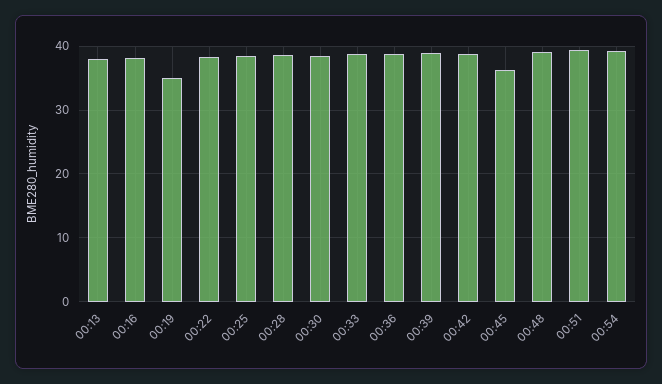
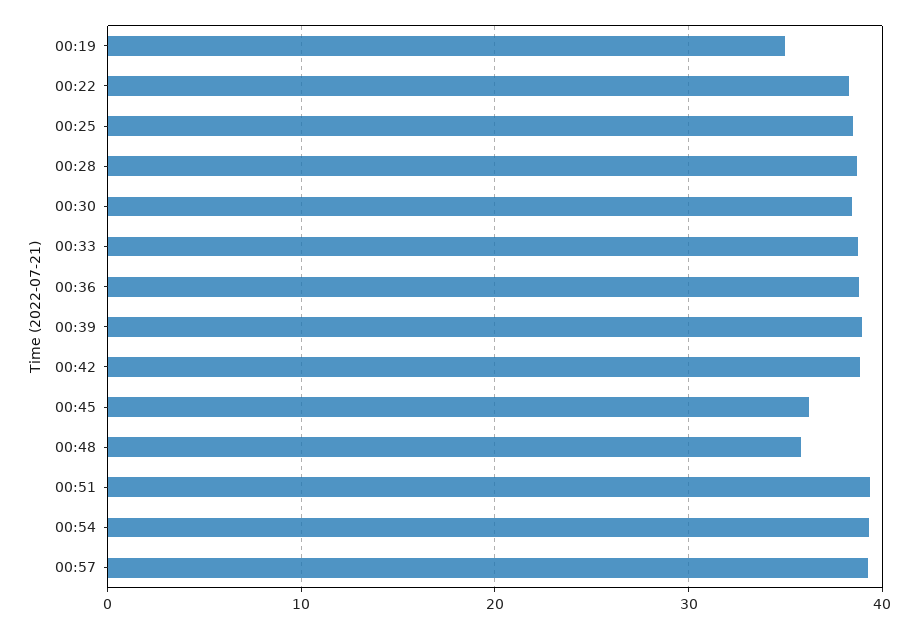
00:13: 38 -> none
00:16: 38 -> none
00:48: 39 -> 36
00:57: none -> 39

